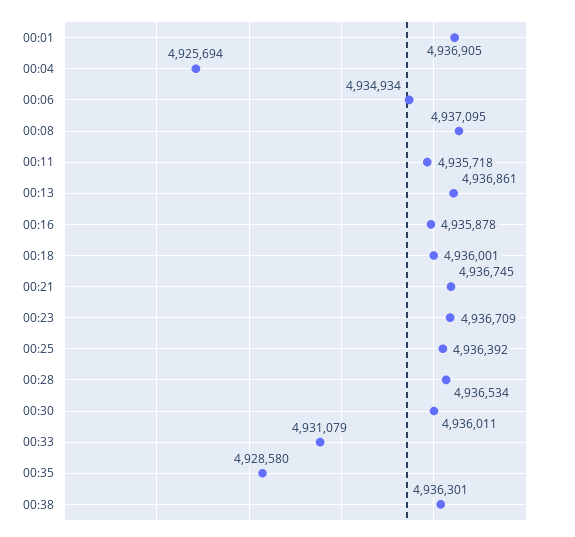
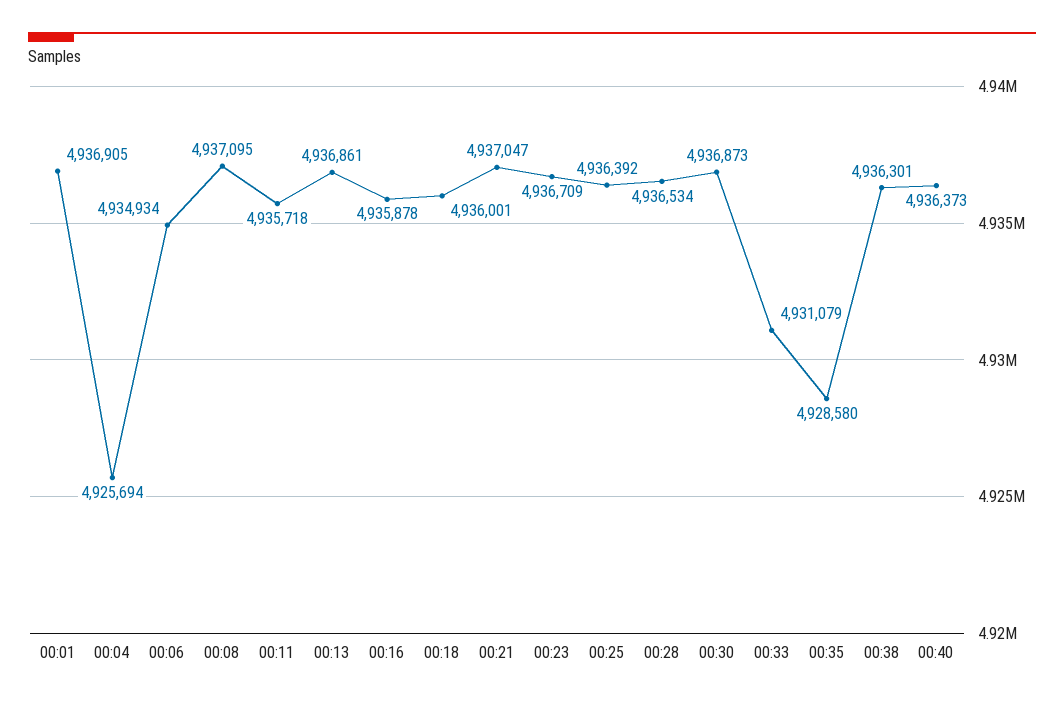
00:21: 4936745 -> 4937047
00:30: 4936011 -> 4936873
00:40: none -> 4936373

